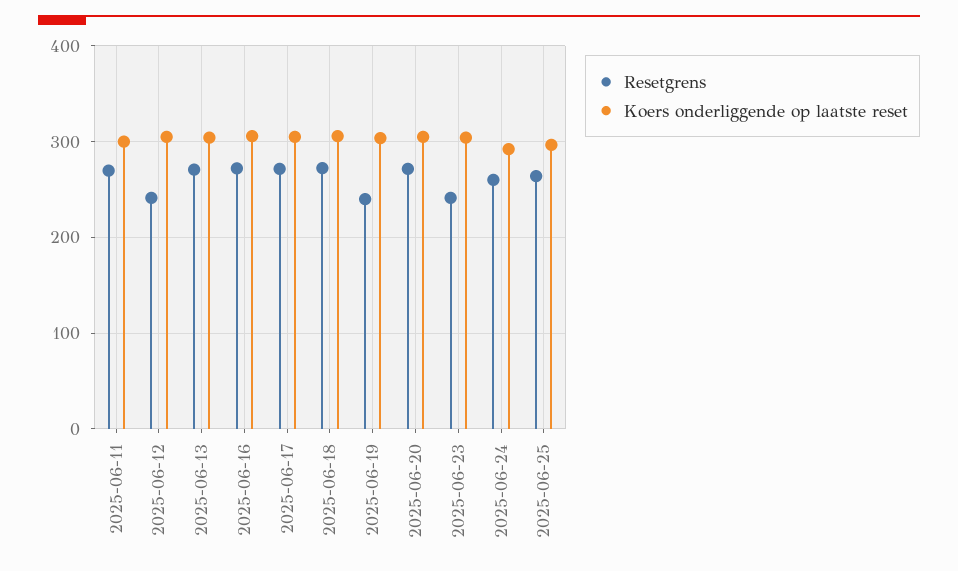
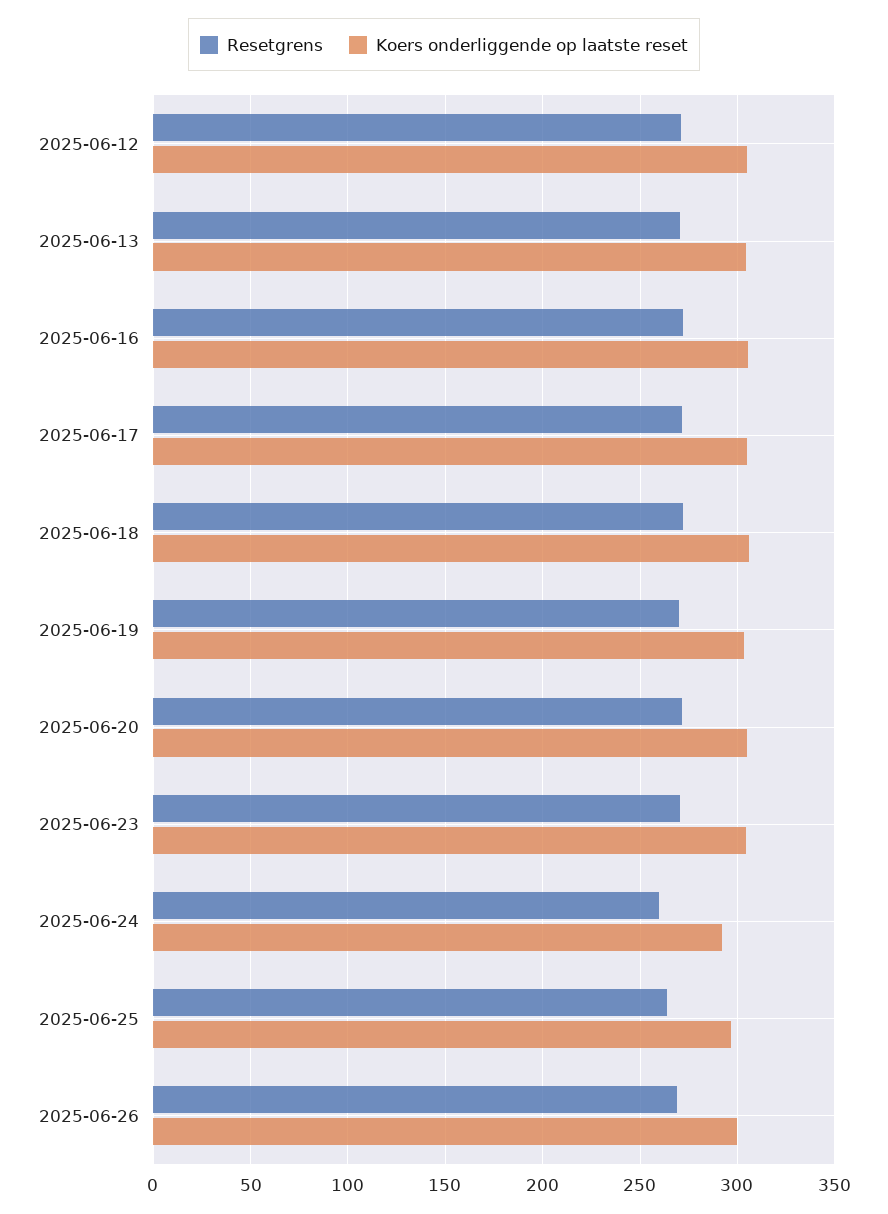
Resetgrens, 2025-06-11: 270 -> none
Koers onderliggende op laatste reset, 2025-06-11: 300 -> none
Resetgrens, 2025-06-12: 240 -> 270
Resetgrens, 2025-06-19: 240 -> 270
Resetgrens, 2025-06-23: 240 -> 270
Resetgrens, 2025-06-26: none -> 270
Koers onderliggende op laatste reset, 2025-06-26: none -> 300

